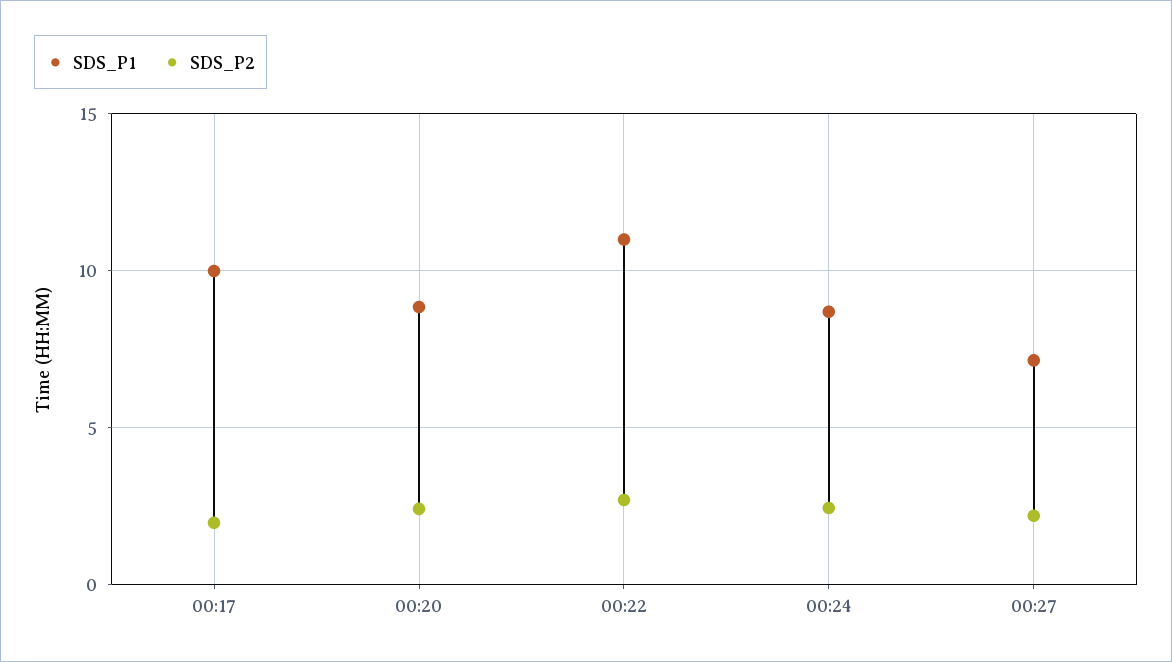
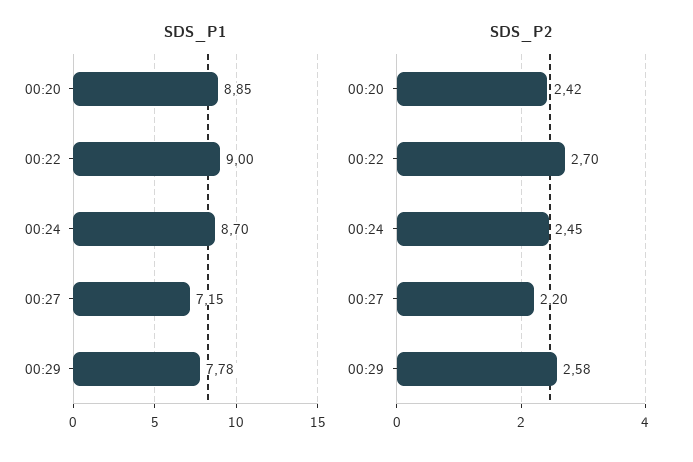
SDS_P1, 00:17: 10 -> none
SDS_P2, 00:17: 2 -> none
SDS_P1, 00:22: 11 -> 9
SDS_P1, 00:29: none -> 7.78
SDS_P2, 00:29: none -> 2.58

